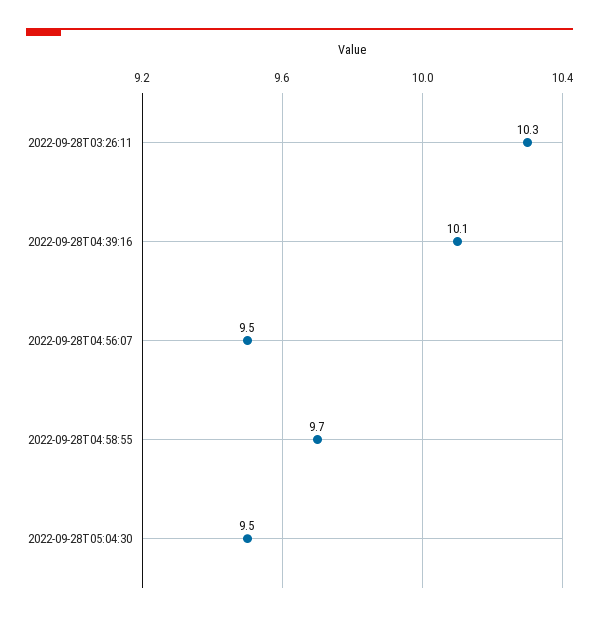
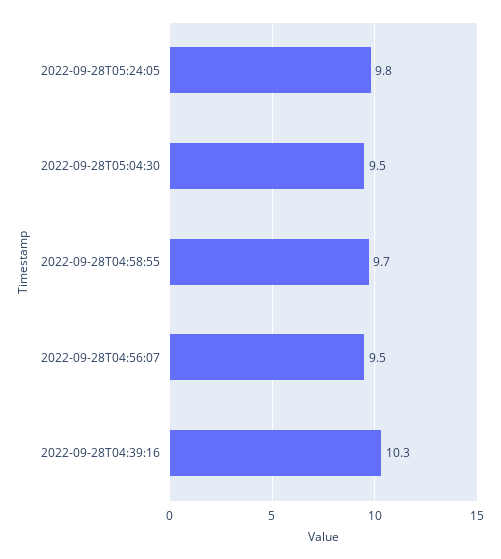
2022-09-28T03:26:11: 10.3 -> none
2022-09-28T04:39:16: 10.1 -> 10.3
2022-09-28T05:24:05: none -> 9.8

